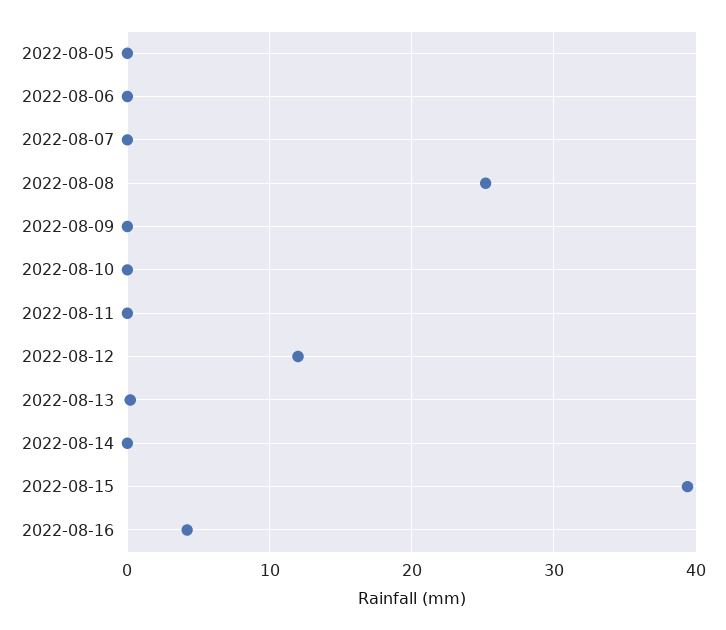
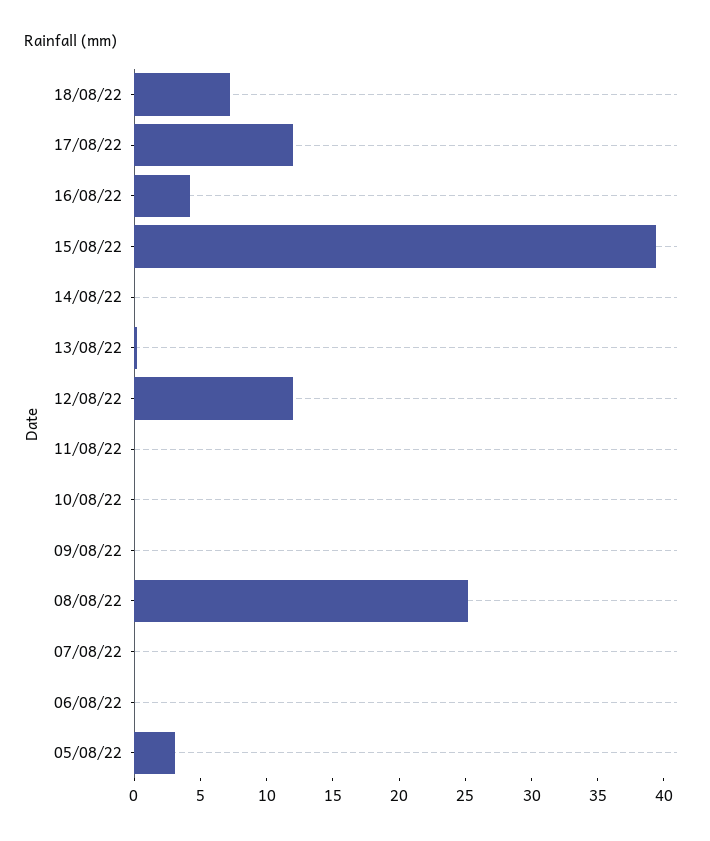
2022-08-05: 0 -> 3
18/08/22: none -> 7
17/08/22: none -> 12

